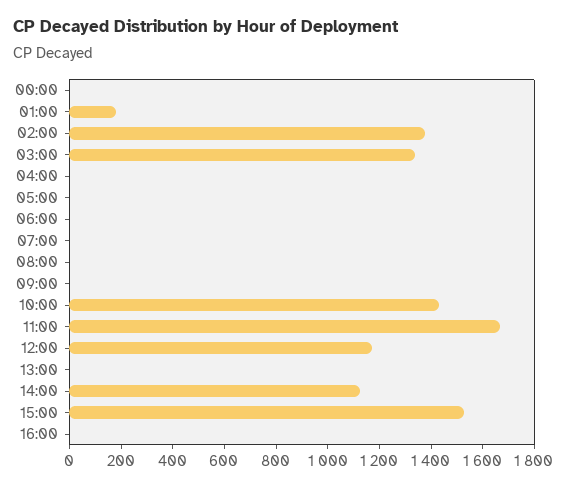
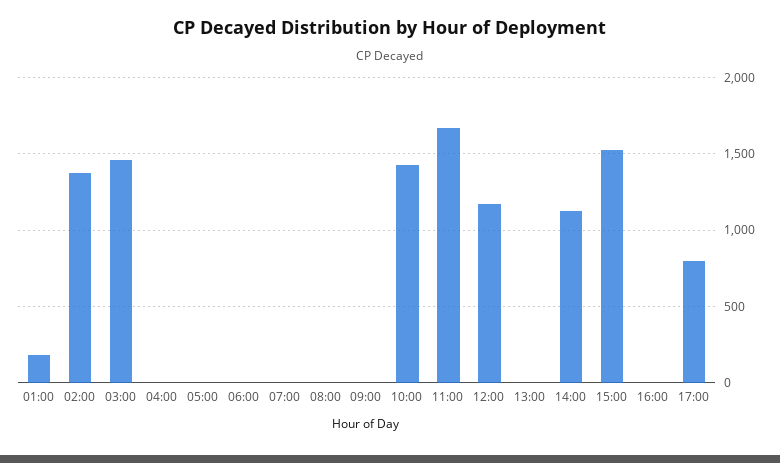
00:00: 0 -> none
03:00: 1350 -> 1450
17:00: none -> 800

